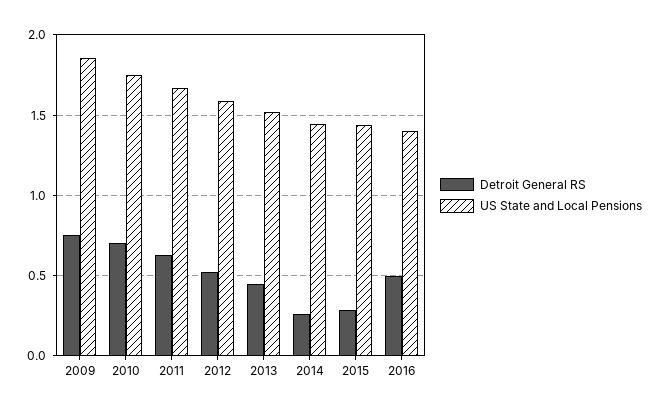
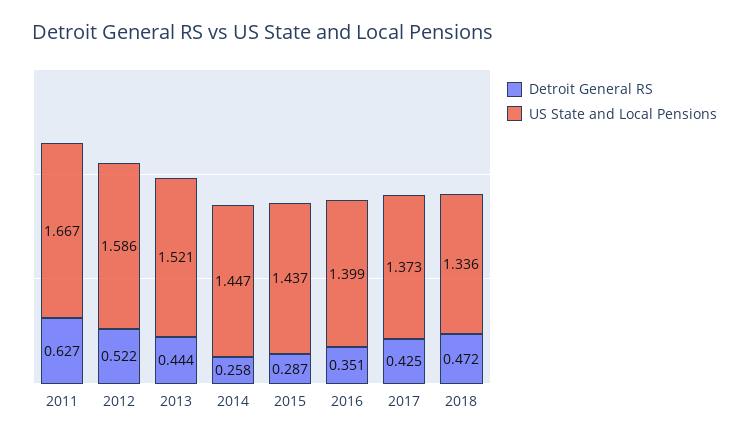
Detroit General RS, 2009: 0.75 -> none
US State and Local Pensions, 2009: 1.85 -> none
Detroit General RS, 2010: 0.7 -> none
US State and Local Pensions, 2010: 1.75 -> none
Detroit General RS, 2016: 0.5 -> 0.351
Detroit General RS, 2017: none -> 0.425
US State and Local Pensions, 2017: none -> 1.373
Detroit General RS, 2018: none -> 0.472
US State and Local Pensions, 2018: none -> 1.336

